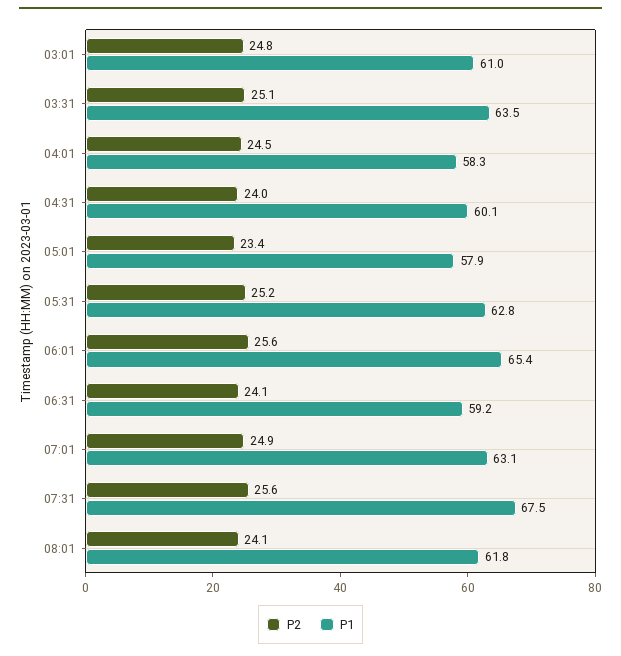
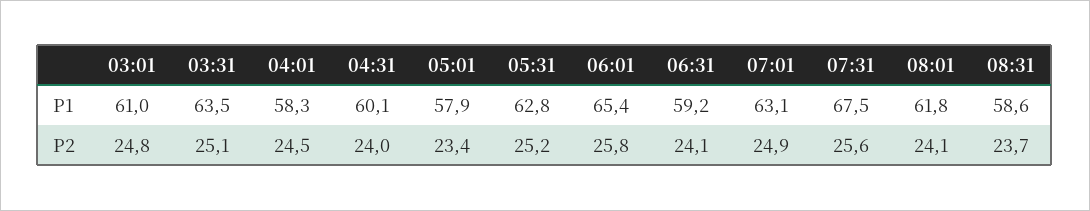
P2, 06:01: 25.6 -> 25.8
P1, 08:31: none -> 58.6
P2, 08:31: none -> 23.7

